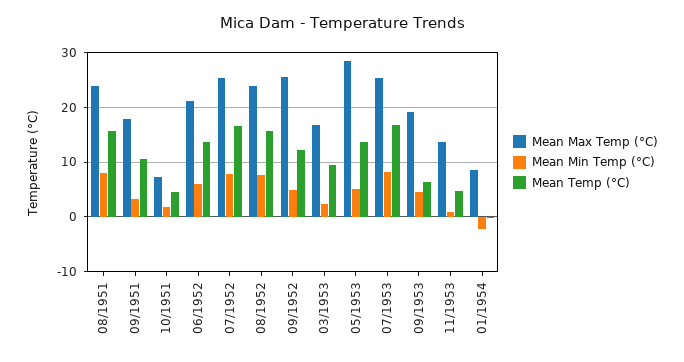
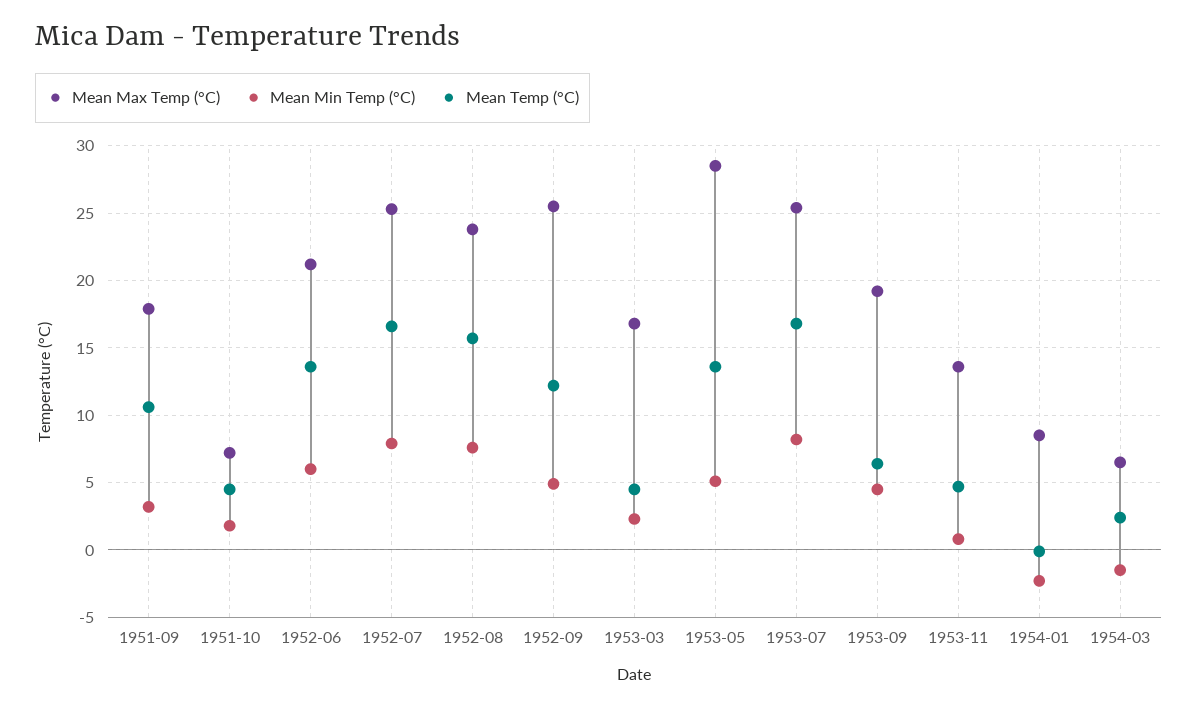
Mean Max Temp (°C), 08/1951: 24 -> none
Mean Min Temp (°C), 08/1951: 8 -> none
Mean Temp (°C), 08/1951: 16 -> none
Mean Temp (°C), 03/1953: 10 -> 4.5
Mean Max Temp (°C), 1954-03: none -> 6.5
Mean Min Temp (°C), 1954-03: none -> -1.5
Mean Temp (°C), 1954-03: none -> 2.5

